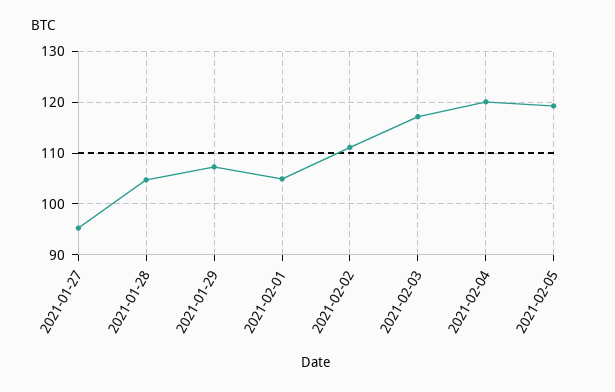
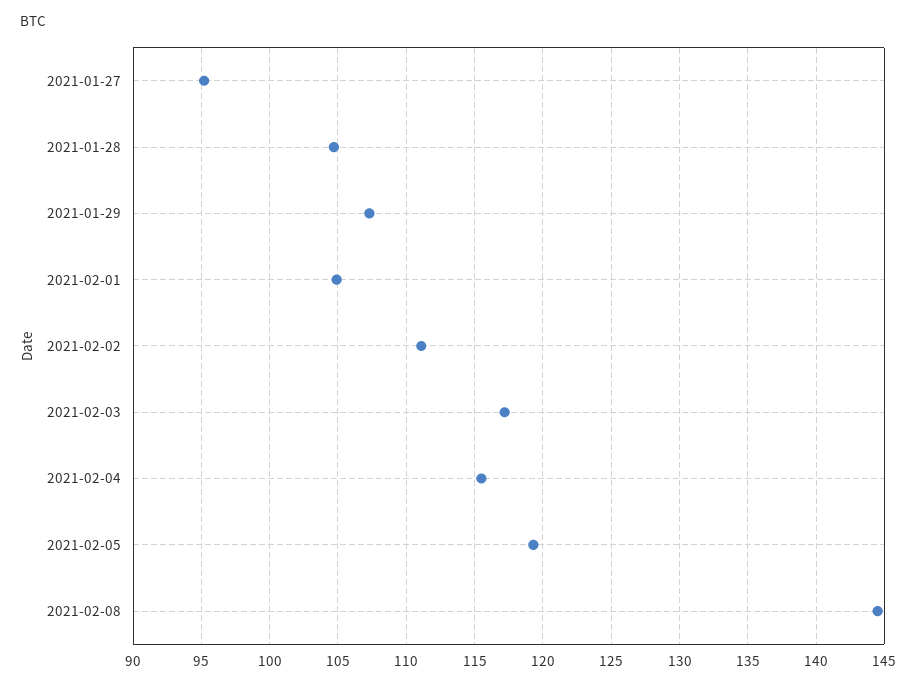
2021-02-04: 120 -> 115.5
2021-02-08: none -> 144.5

